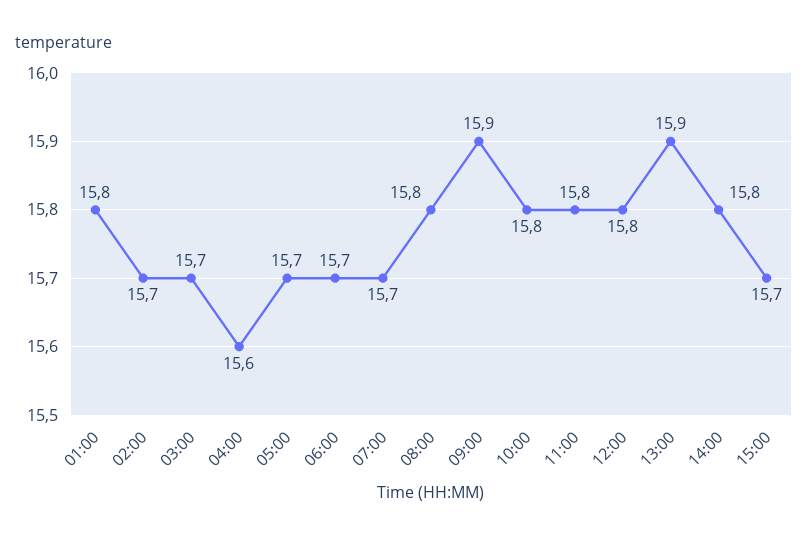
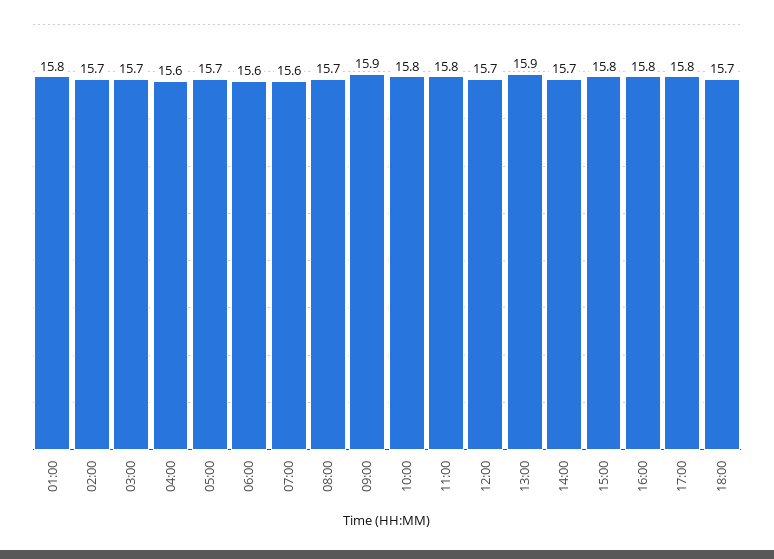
06:00: 15.7 -> 15.6
07:00: 15.7 -> 15.6
08:00: 15.8 -> 15.7
12:00: 15.8 -> 15.7
14:00: 15.8 -> 15.7
15:00: 15.7 -> 15.8
16:00: none -> 15.8
17:00: none -> 15.8
18:00: none -> 15.7

